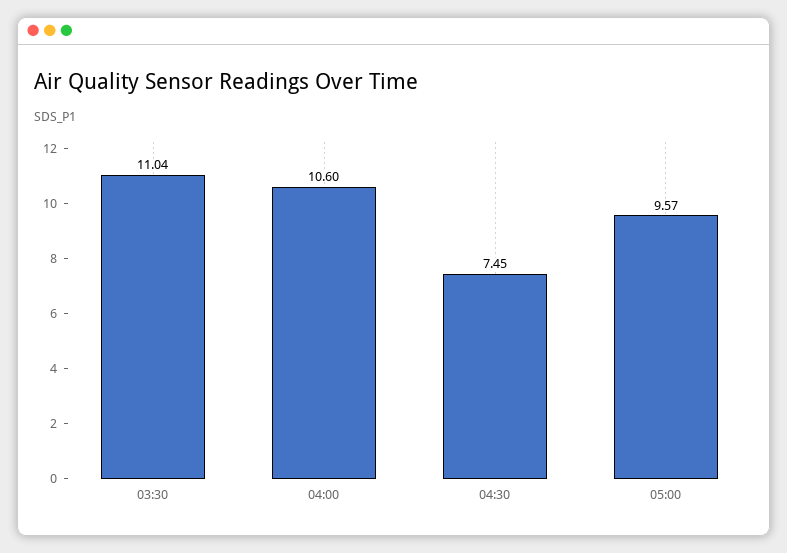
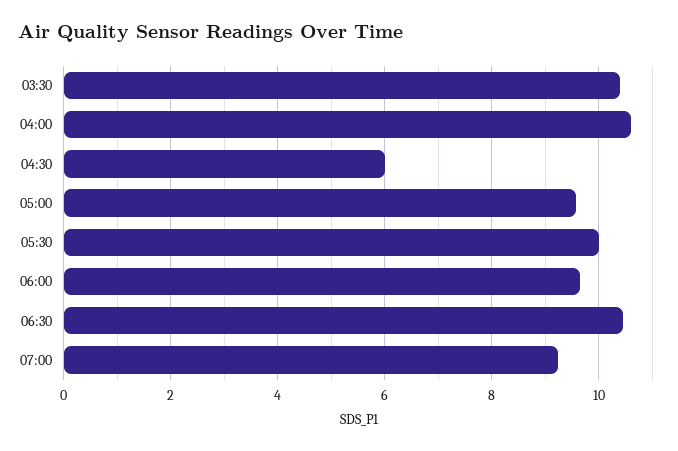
03:30: 11.04 -> 10.4
04:30: 7.45 -> 6
05:30: none -> 10
06:00: none -> 9.6
06:30: none -> 10.4
07:00: none -> 9.2

